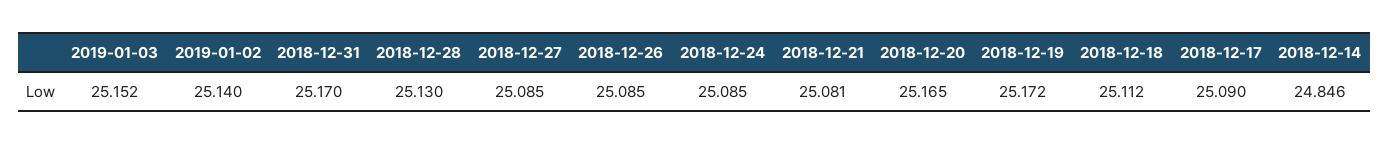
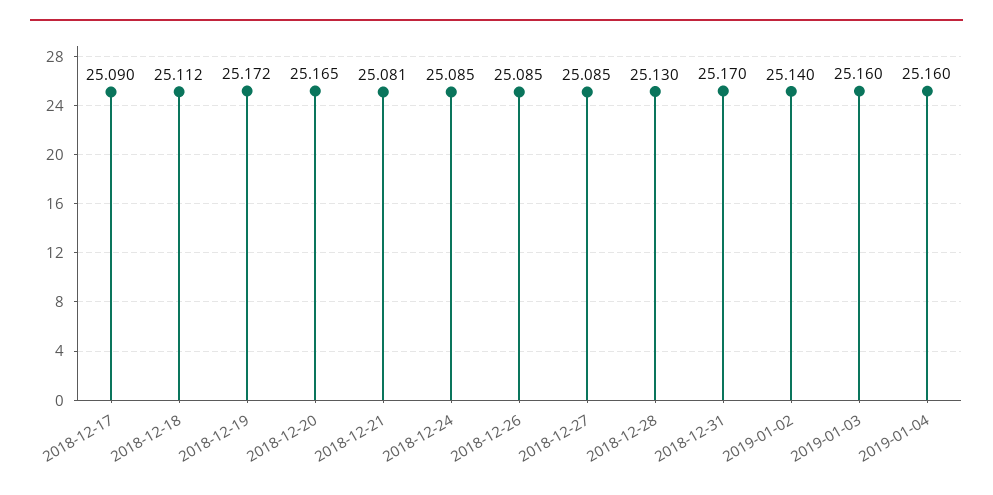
2019-01-03: 25.152 -> 25.16
2018-12-14: 24.846 -> none
2019-01-04: none -> 25.16

